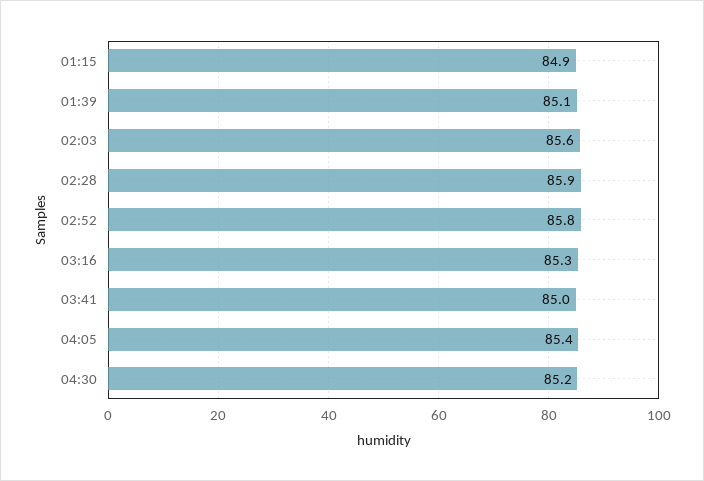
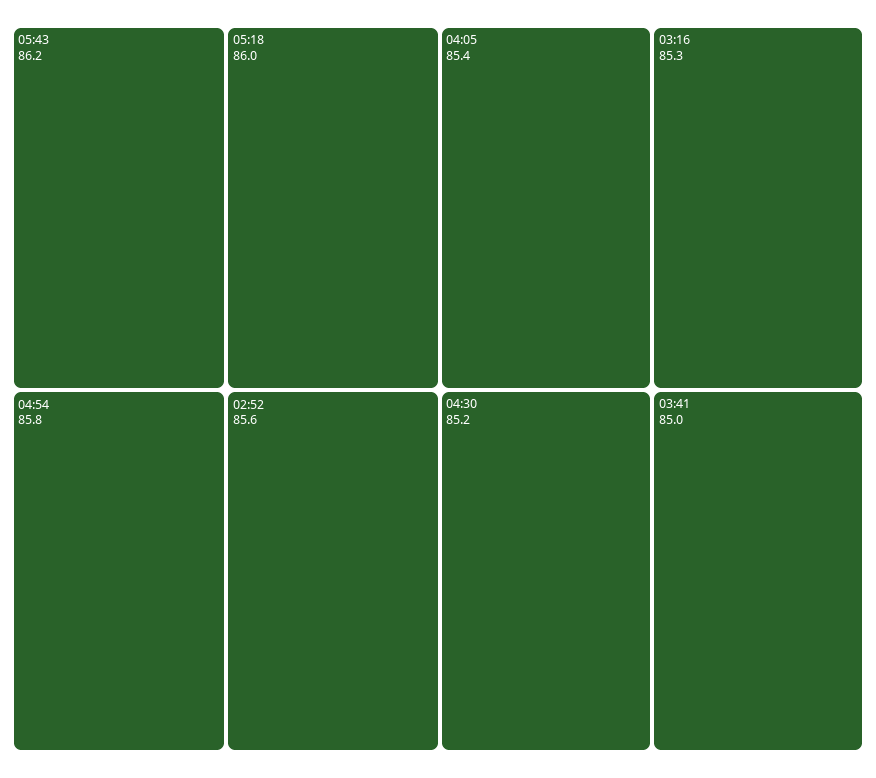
01:15: 84.9 -> none
01:39: 85.1 -> none
02:03: 85.6 -> none
02:28: 85.9 -> none
02:52: 85.8 -> 85.6
05:43: none -> 86.2
05:18: none -> 86
04:54: none -> 85.8

